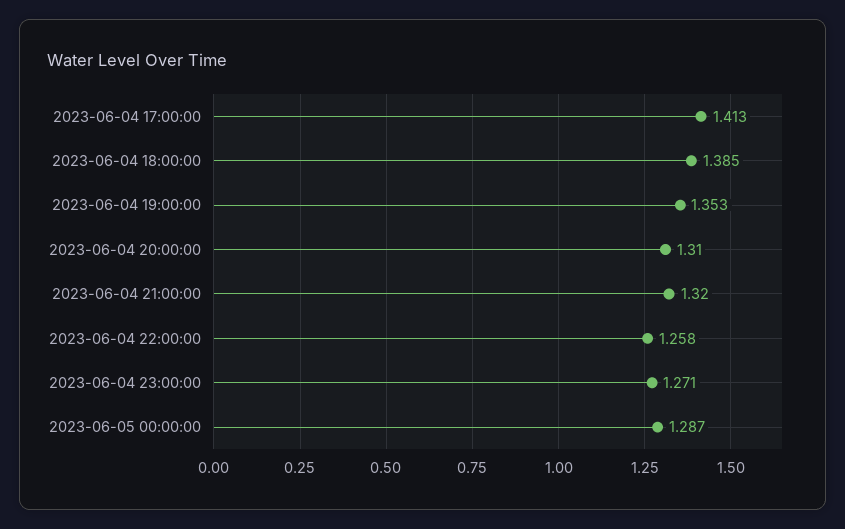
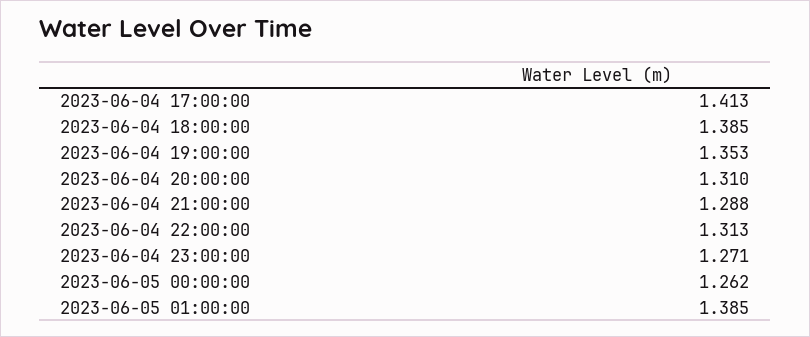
2023-06-04 21:00:00: 1.32 -> 1.288
2023-06-04 22:00:00: 1.258 -> 1.313
2023-06-05 00:00:00: 1.287 -> 1.262
2023-06-05 01:00:00: none -> 1.385

